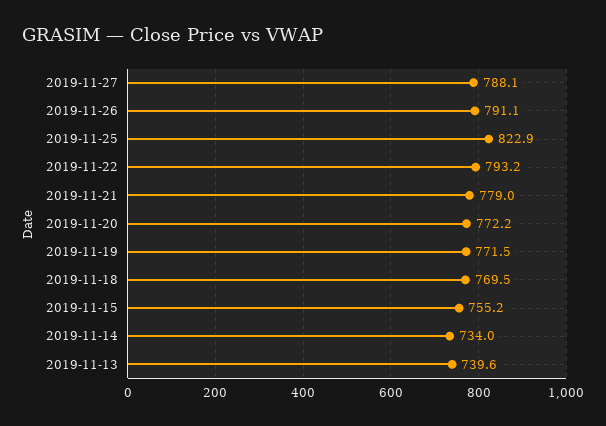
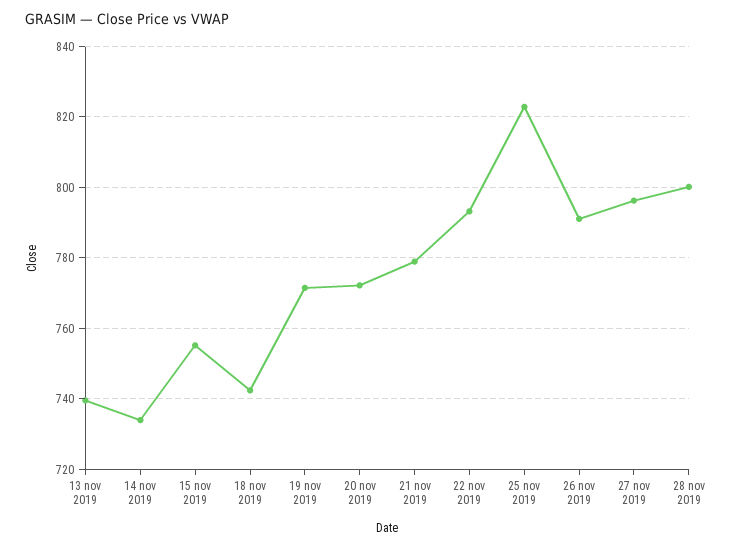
2019-11-27: 788.1 -> 796
2019-11-18: 769.5 -> 742
28 nov 2019: none -> 800

